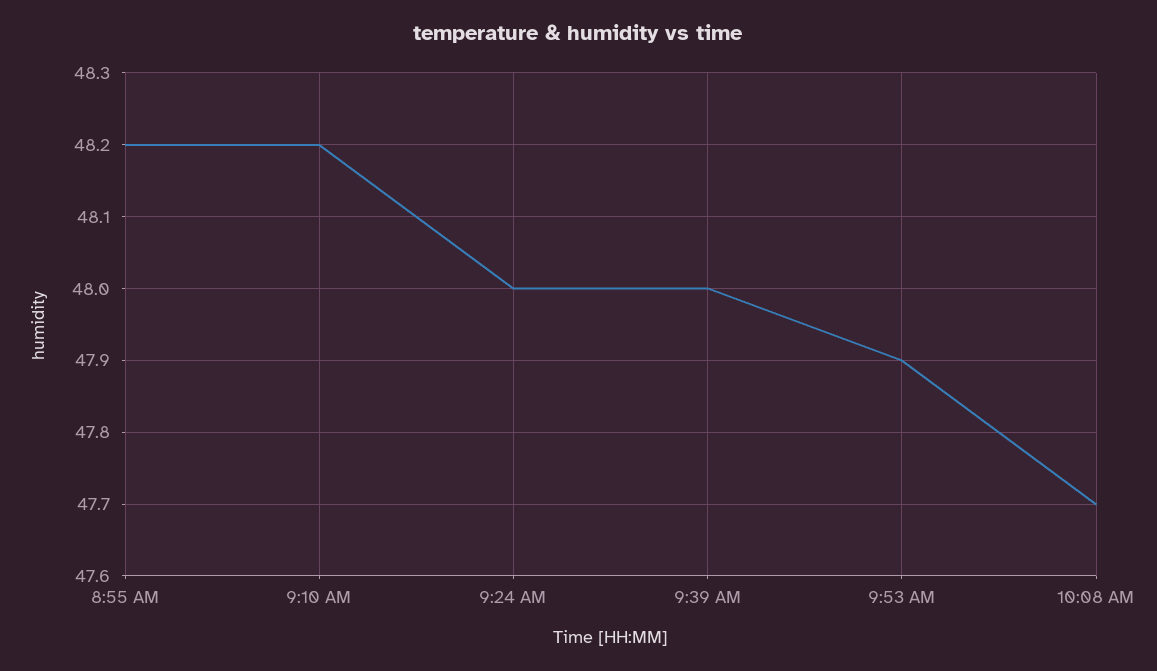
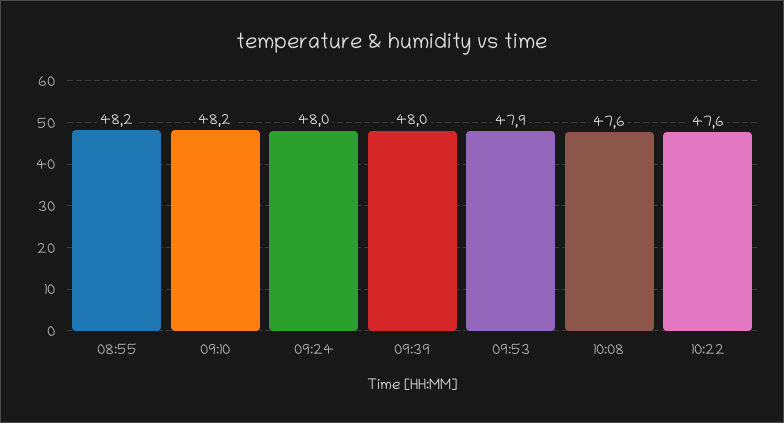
10:08 AM: 47.7 -> 47.6
10:22: none -> 47.6

